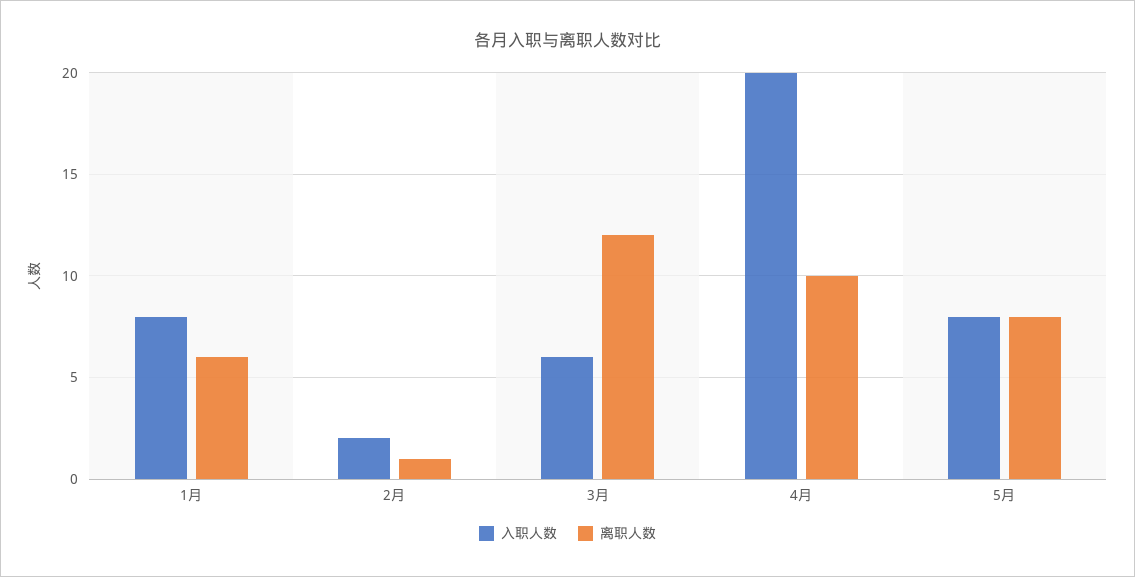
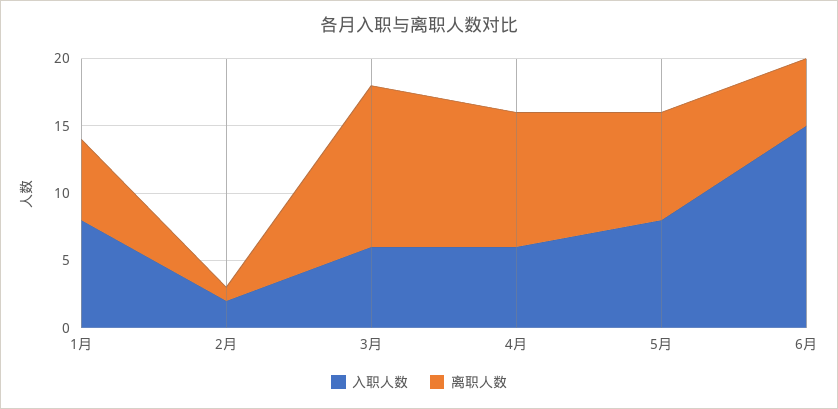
入职人数, 4月: 20 -> 6
入职人数, 6月: none -> 15
离职人数, 6月: none -> 5

